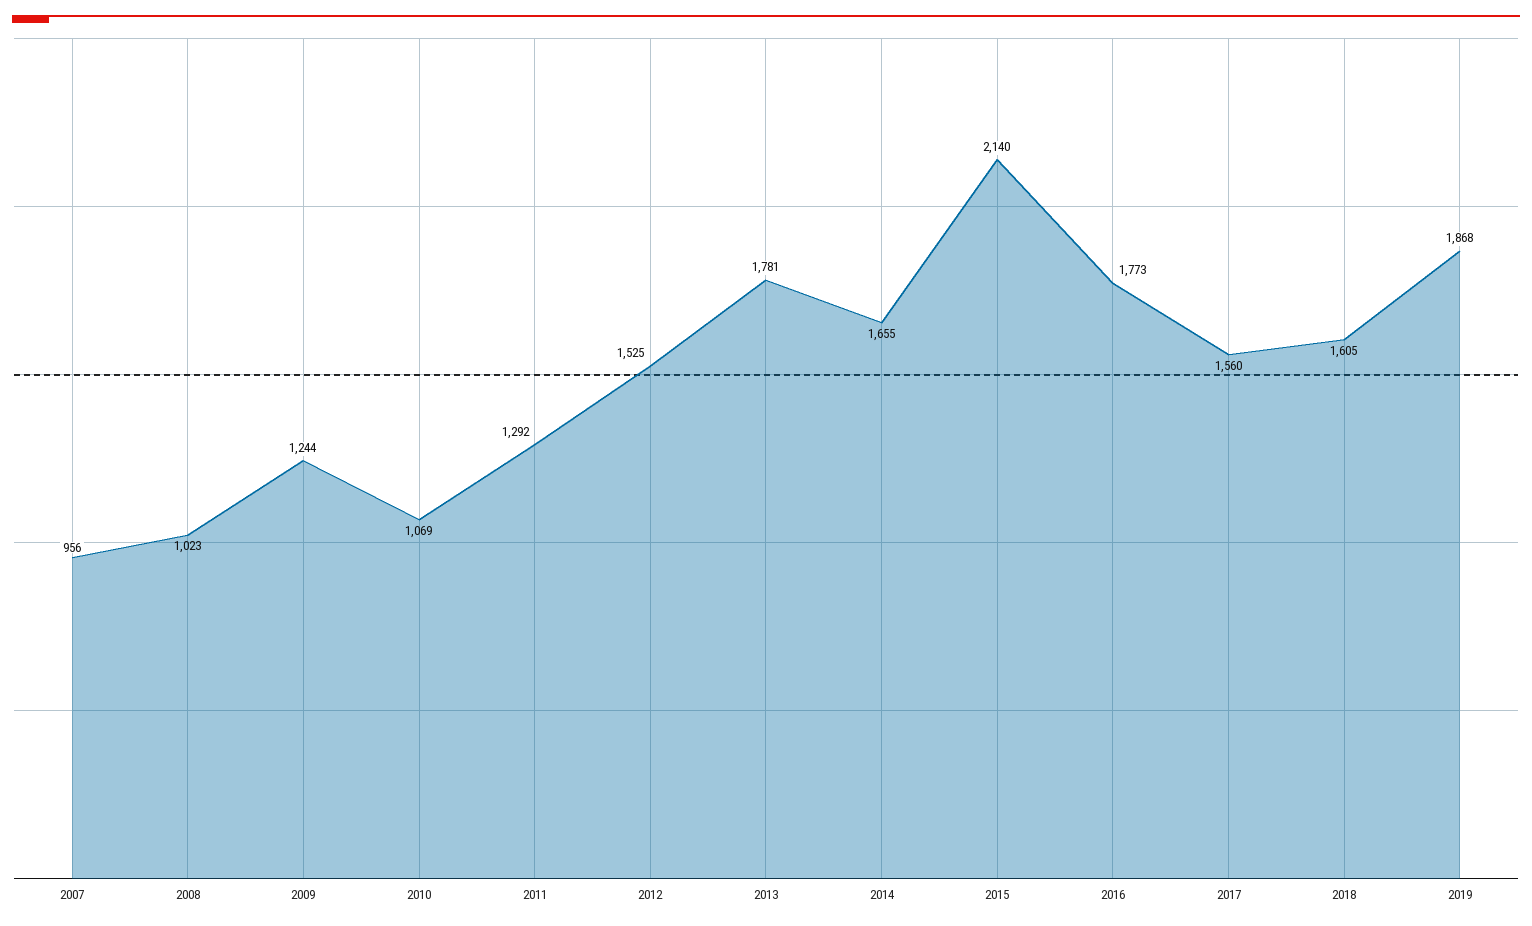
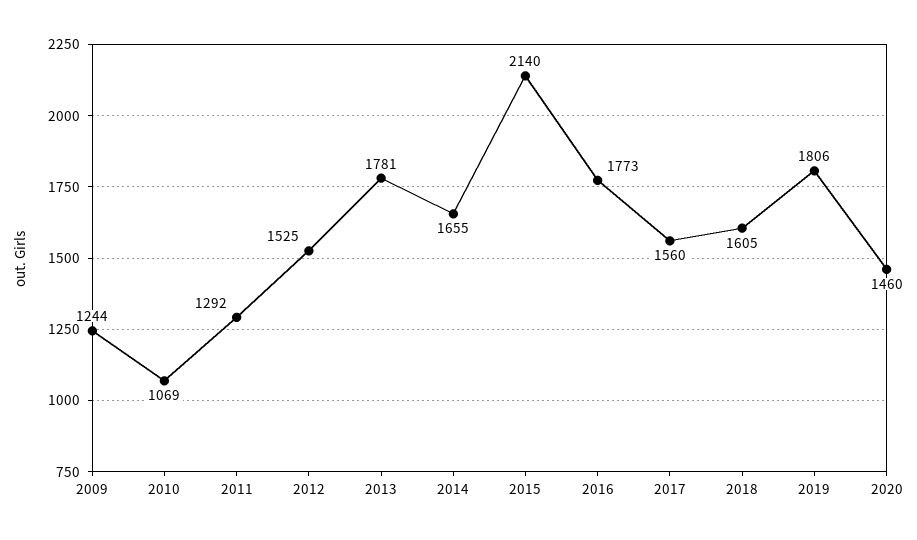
2007: 956 -> none
2008: 1023 -> none
2019: 1868 -> 1806
2020: none -> 1460

